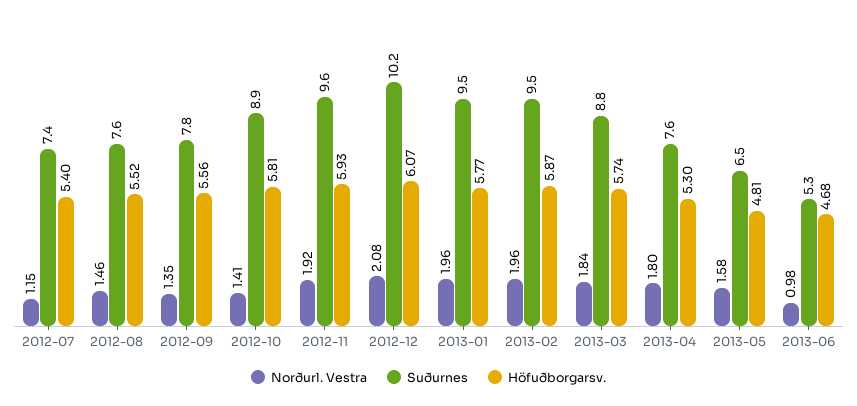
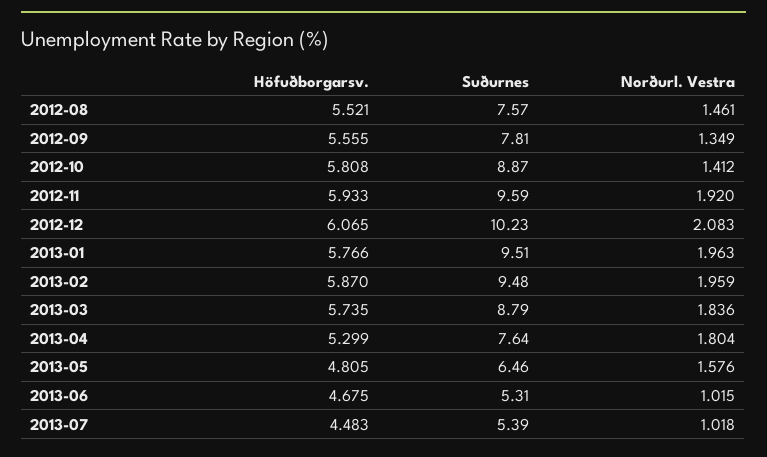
Norðurl. Vestra, 2012-07: 1.15 -> none
Suðurnes, 2012-07: 7.4 -> none
Höfuðborgarsv., 2012-07: 5.4 -> none
Norðurl. Vestra, 2013-06: 0.98 -> 1.015
Höfuðborgarsv., 2013-07: none -> 4.483
Suðurnes, 2013-07: none -> 5.39
Norðurl. Vestra, 2013-07: none -> 1.018

